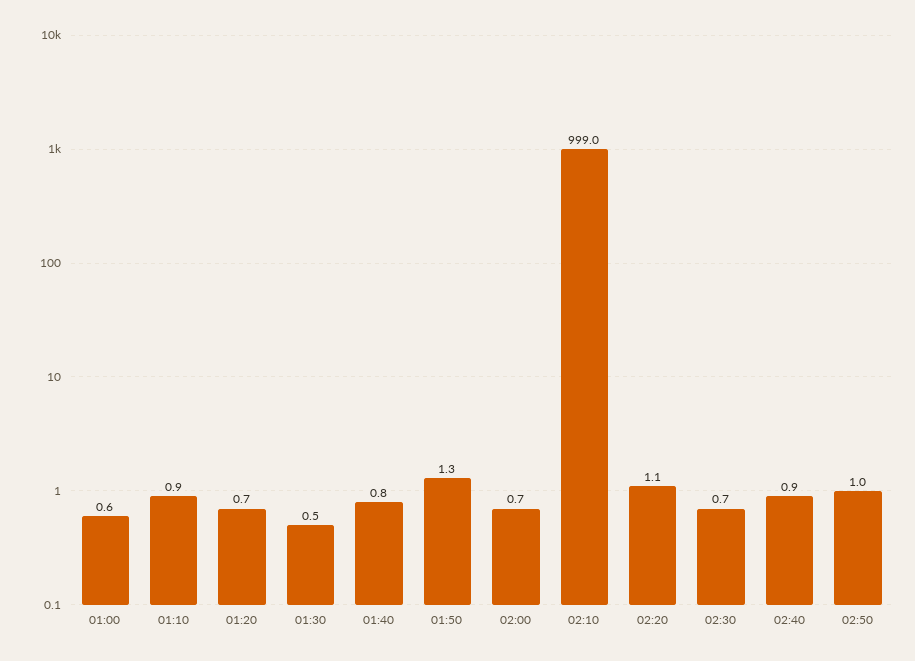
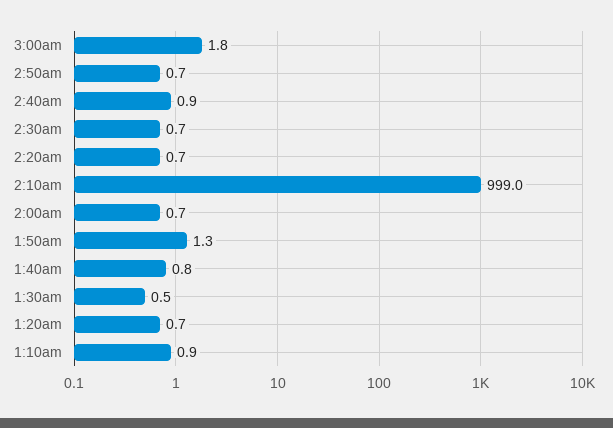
01:00: 0.6 -> none
02:20: 1.1 -> 0.7
02:50: 1 -> 0.7
3:00am: none -> 1.8

